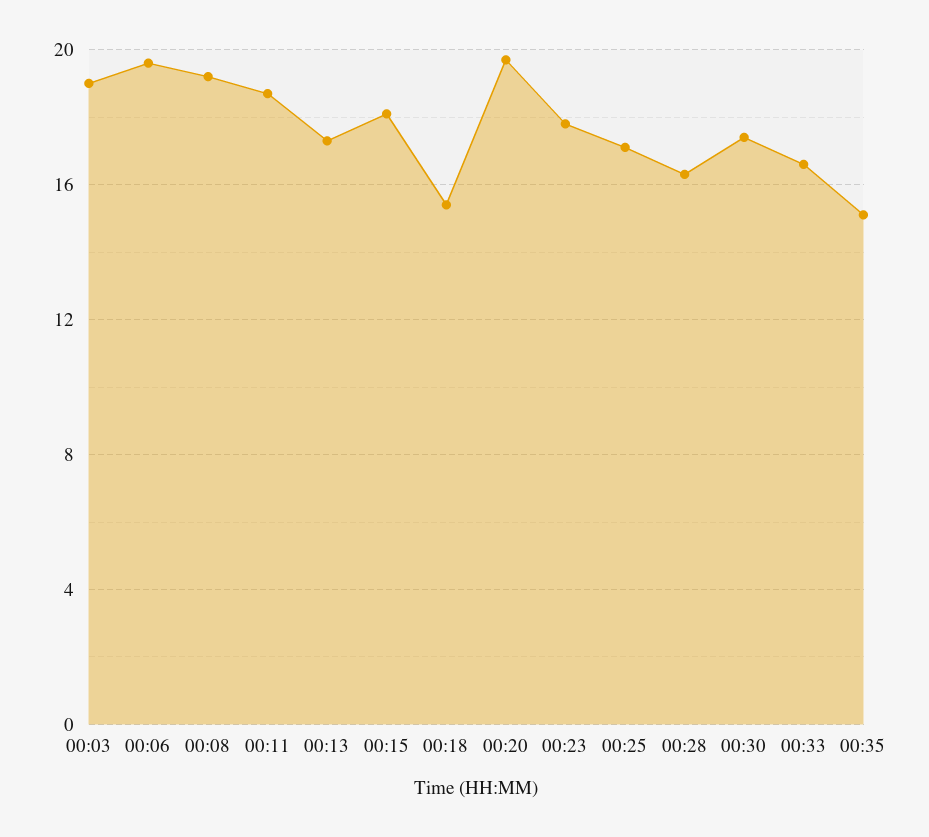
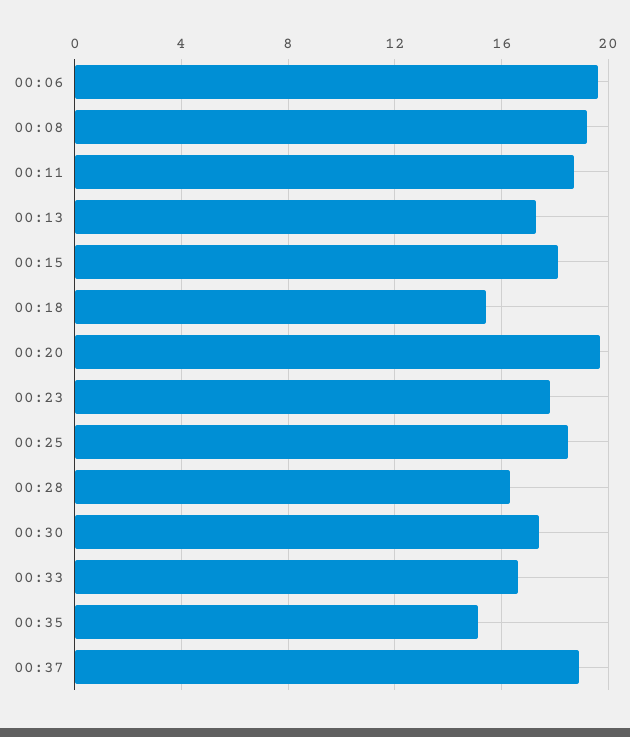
00:03: 19 -> none
00:25: 17 -> 18.5
00:37: none -> 19

